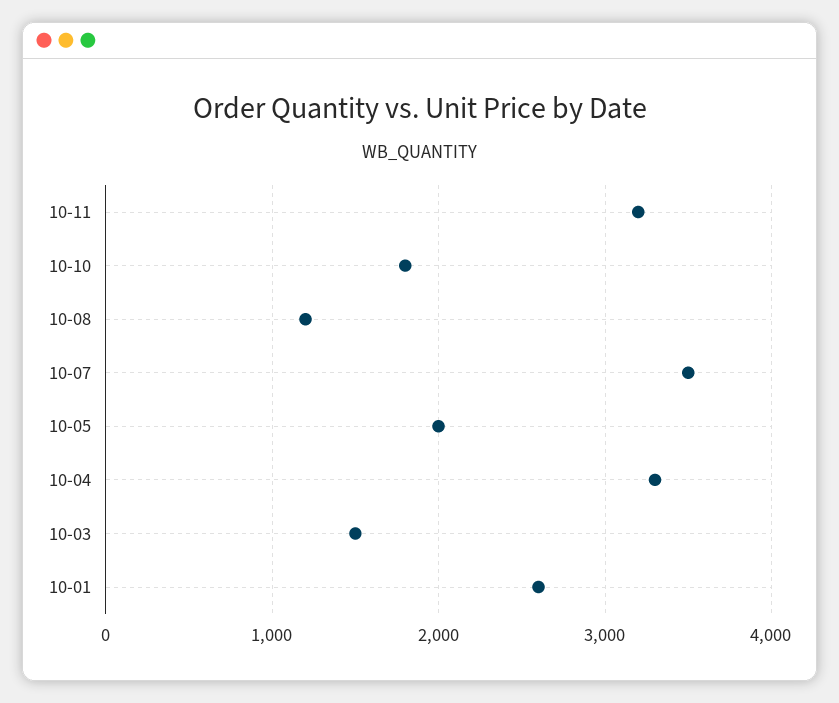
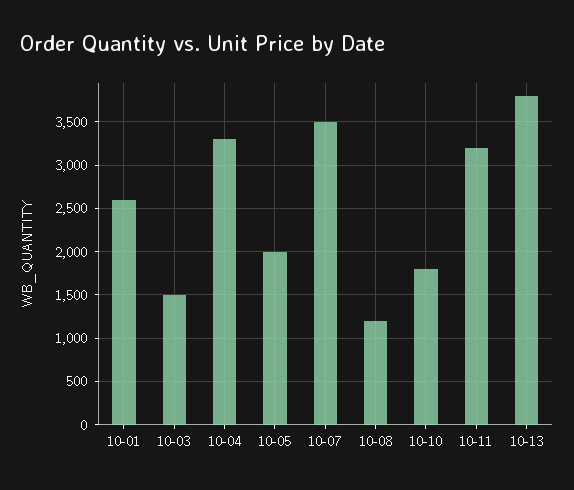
10-13: none -> 3800

